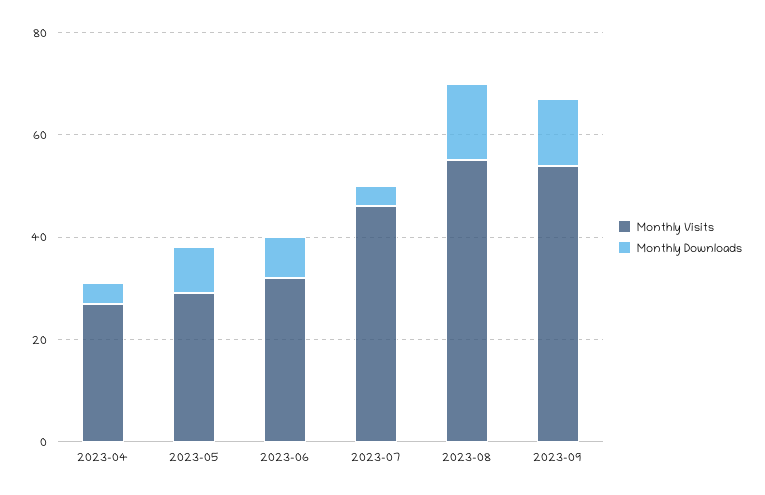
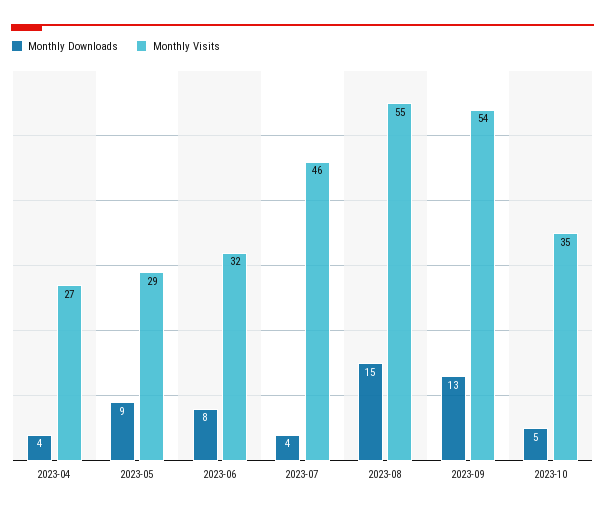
Monthly Downloads, 2023-10: none -> 5
Monthly Visits, 2023-10: none -> 35

